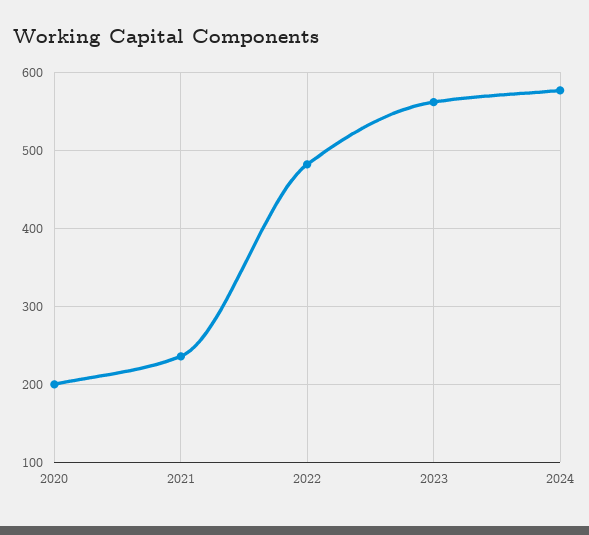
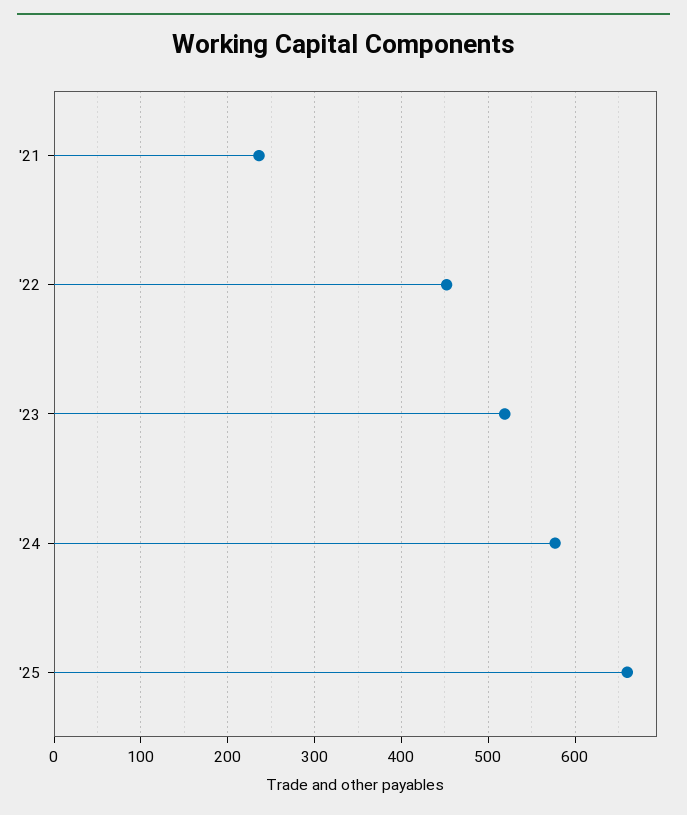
2020: 200 -> none
2022: 480 -> 450
2023: 560 -> 520
'25: none -> 660

